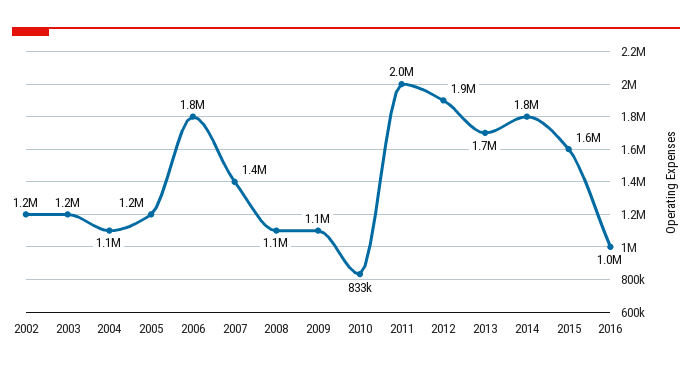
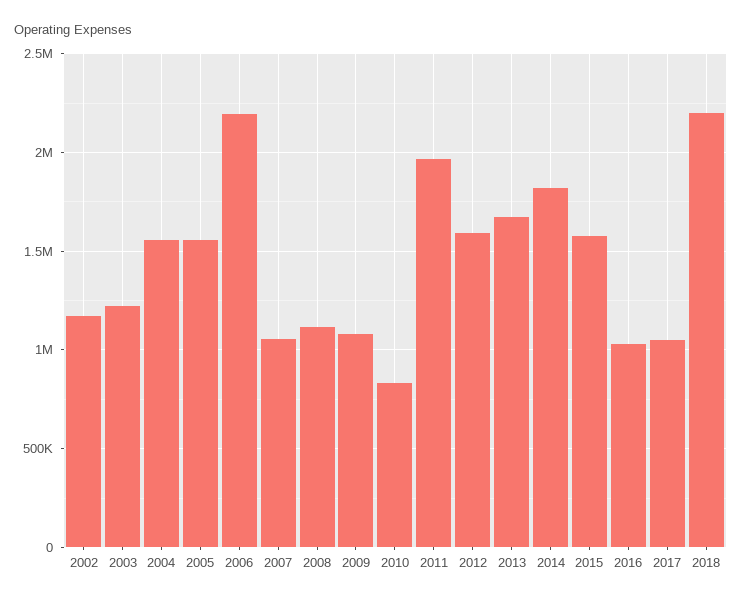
2004: 1100000 -> 1550000
2005: 1200000 -> 1550000
2006: 1800000 -> 2200000
2007: 1400000 -> 1050000
2012: 1900000 -> 1600000
2017: none -> 1050000
2018: none -> 2200000

